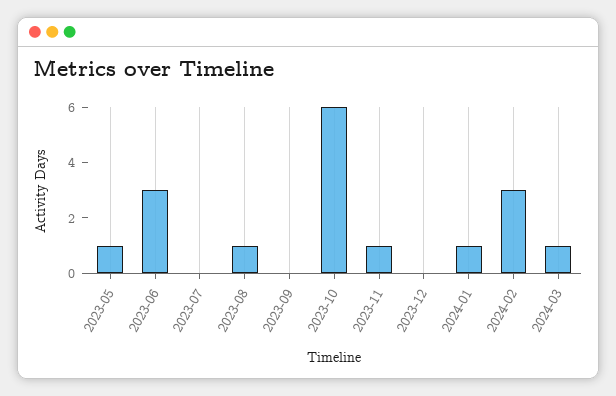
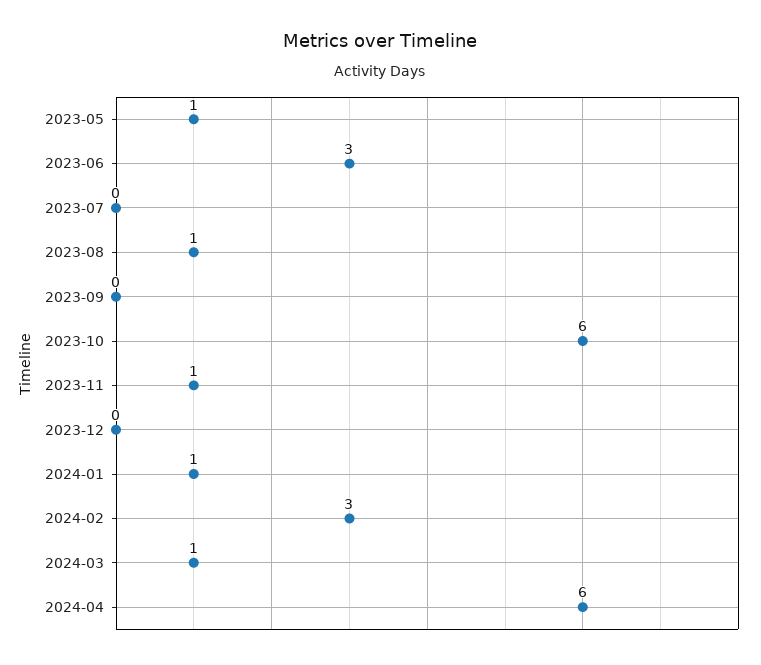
2024-04: none -> 6

